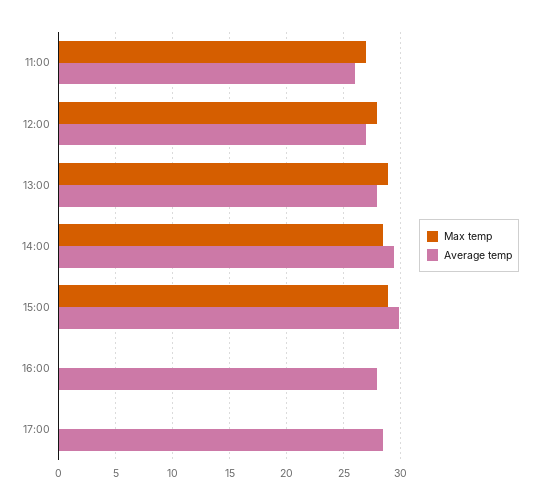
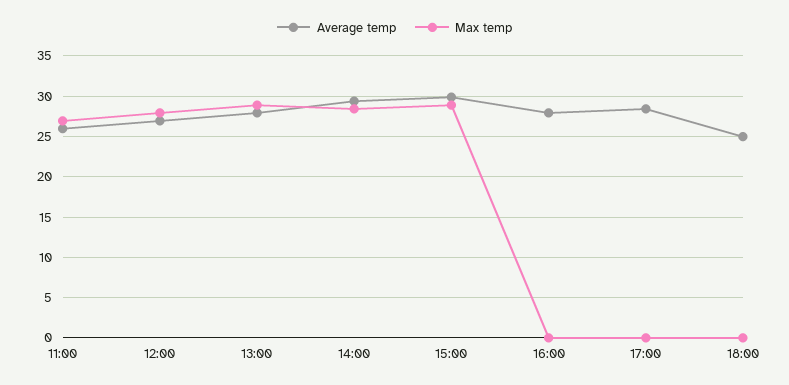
Average temp, 18:00: none -> 25
Max temp, 18:00: none -> 0

